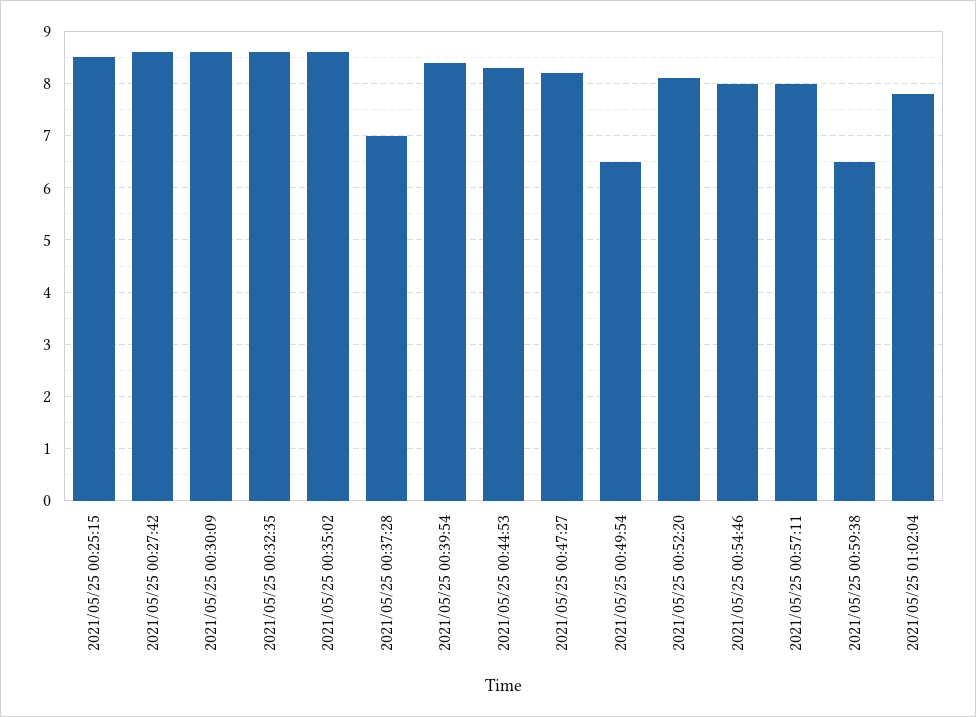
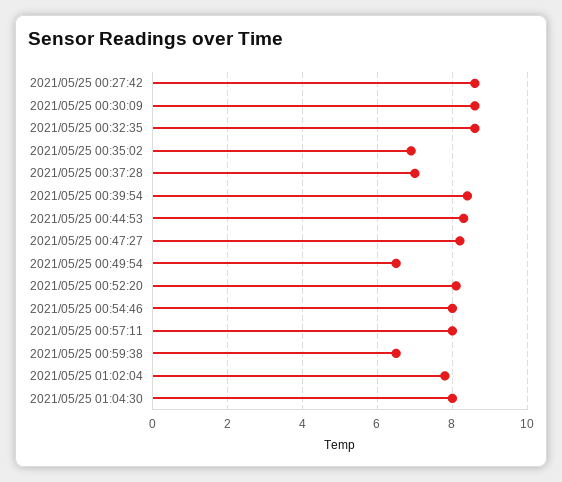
2021/05/25 00:25:15: 8.5 -> none
2021/05/25 00:35:02: 8.5 -> 7
2021/05/25 01:04:30: none -> 8

